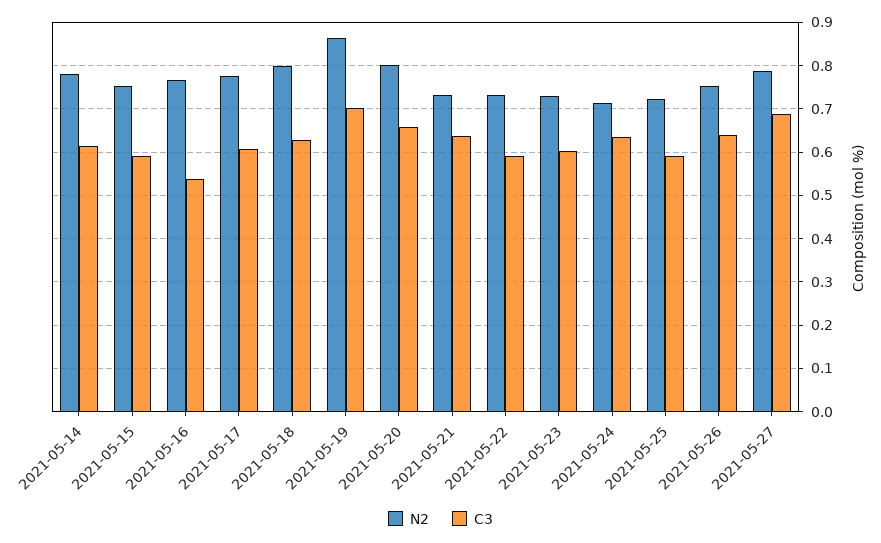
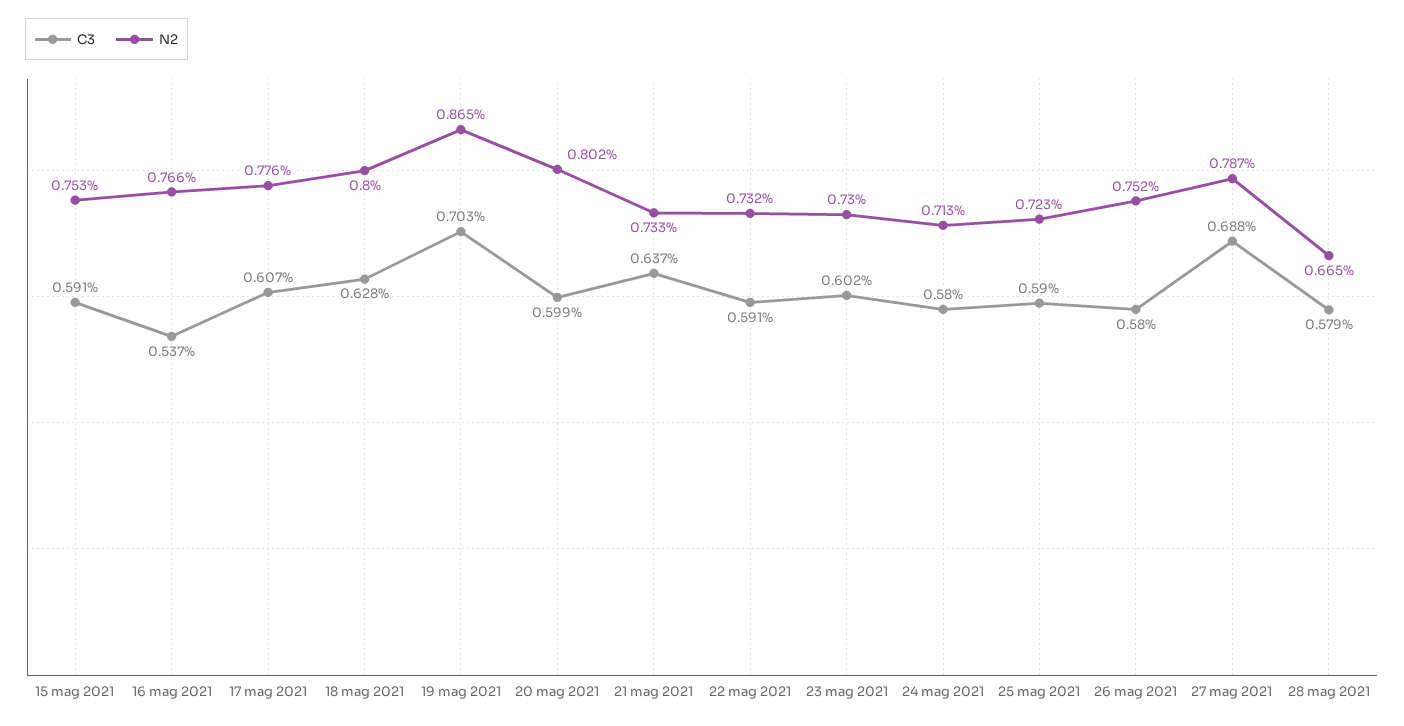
N2, 2021-05-14: 0.78 -> none
C3, 2021-05-14: 0.62 -> none
C3, 2021-05-20: 0.66 -> 0.599
C3, 2021-05-24: 0.64 -> 0.58
C3, 2021-05-26: 0.64 -> 0.58
C3, 28 mag 2021: none -> 0.579
N2, 28 mag 2021: none -> 0.665

